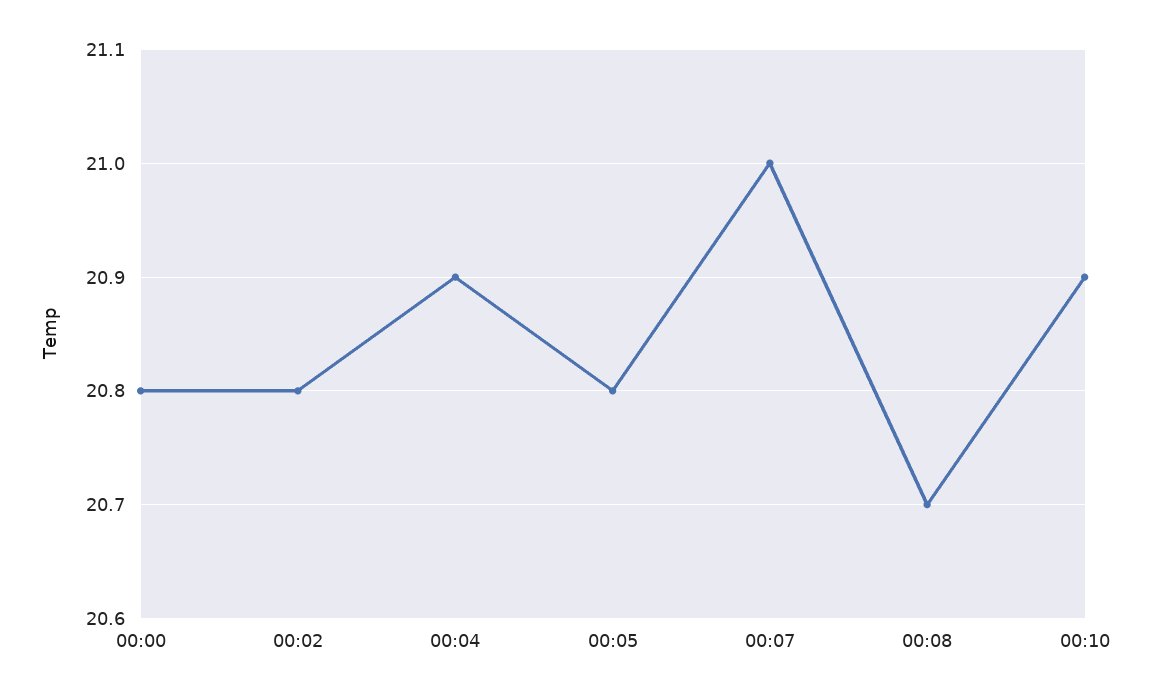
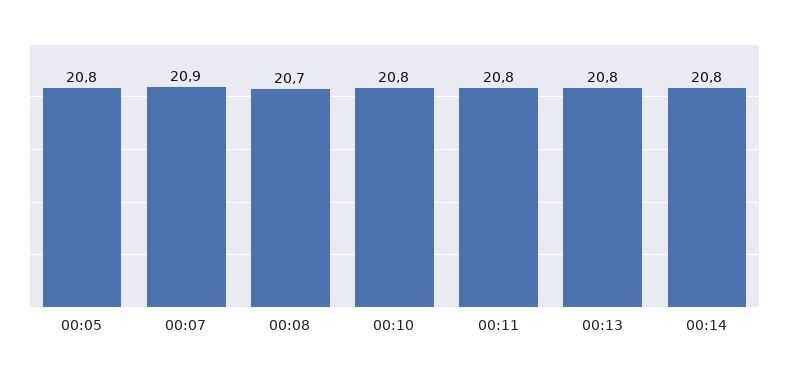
00:00: 20.8 -> none
00:02: 20.8 -> none
00:04: 20.9 -> none
00:07: 21 -> 20.9
00:10: 20.9 -> 20.8
00:11: none -> 20.8
00:13: none -> 20.8
00:14: none -> 20.8

